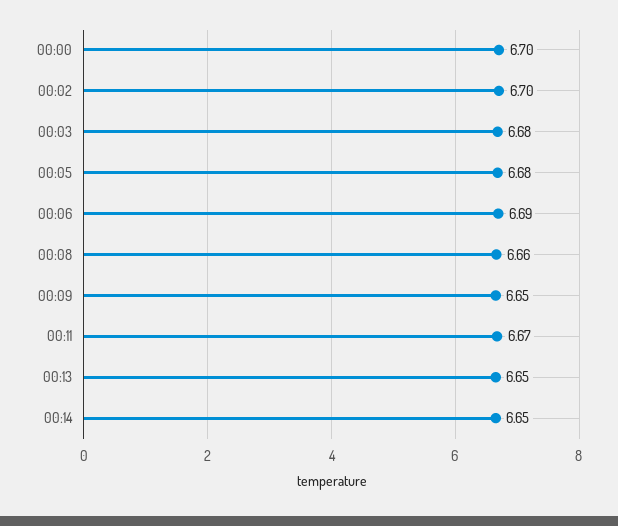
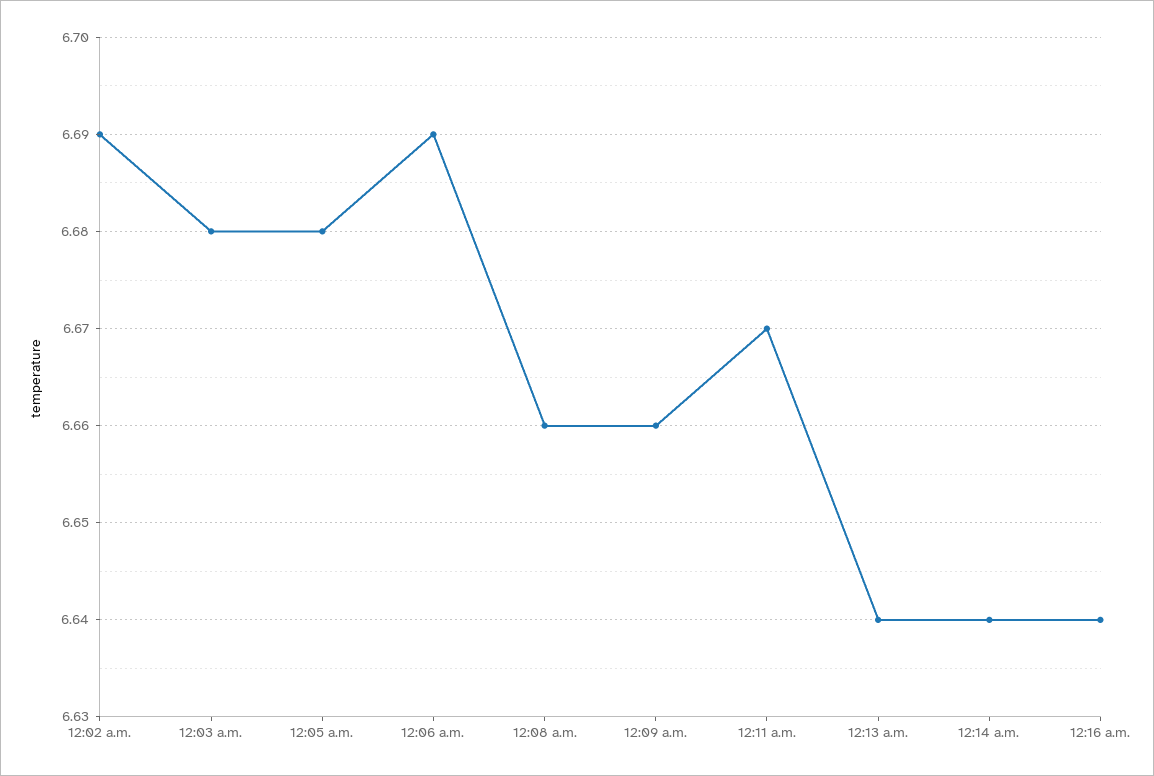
00:00: 6.7 -> none
00:02: 6.7 -> 6.69
00:09: 6.65 -> 6.66
00:13: 6.65 -> 6.64
00:14: 6.65 -> 6.64
12:16 a.m.: none -> 6.64

